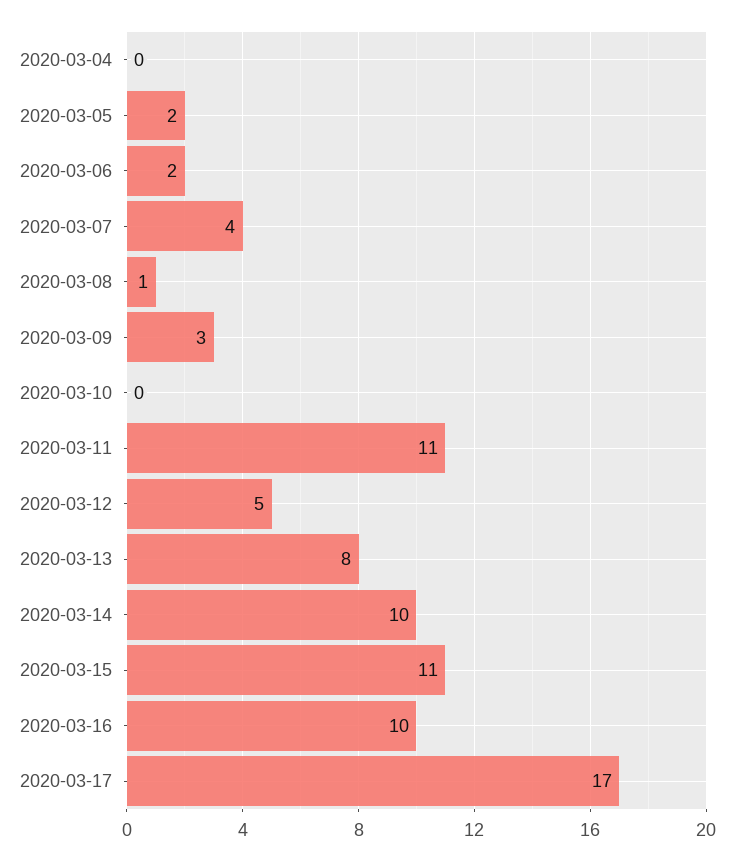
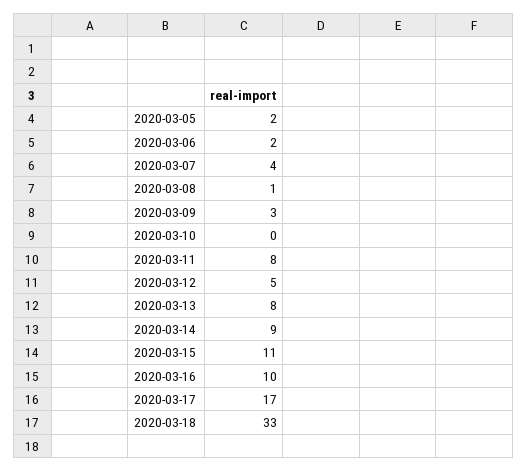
2020-03-04: 0 -> none
2020-03-11: 11 -> 8
2020-03-14: 10 -> 9
2020-03-18: none -> 33

